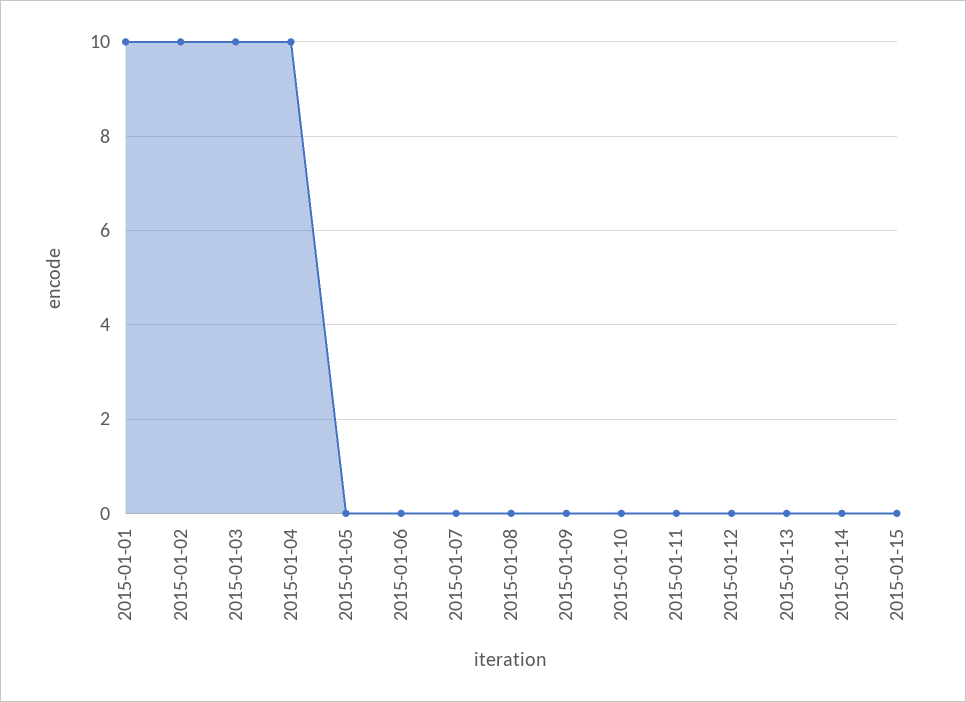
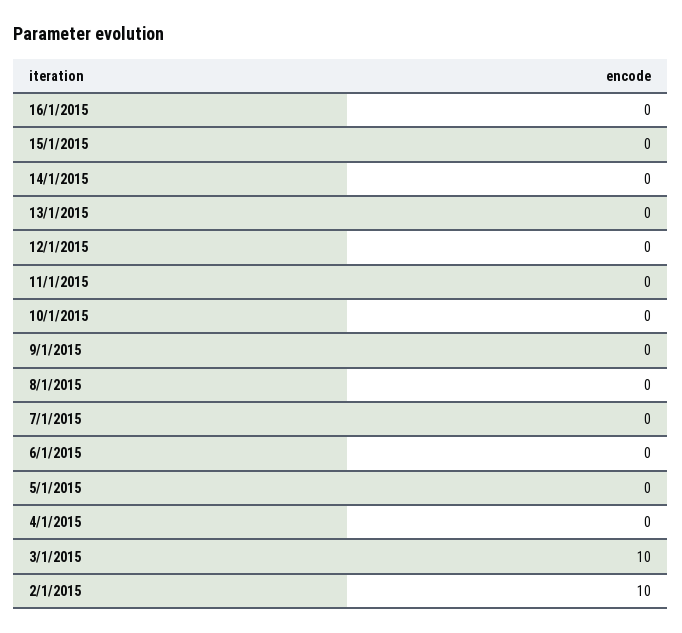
2015-01-01: 10 -> none
2015-01-04: 10 -> 0
16/1/2015: none -> 0

